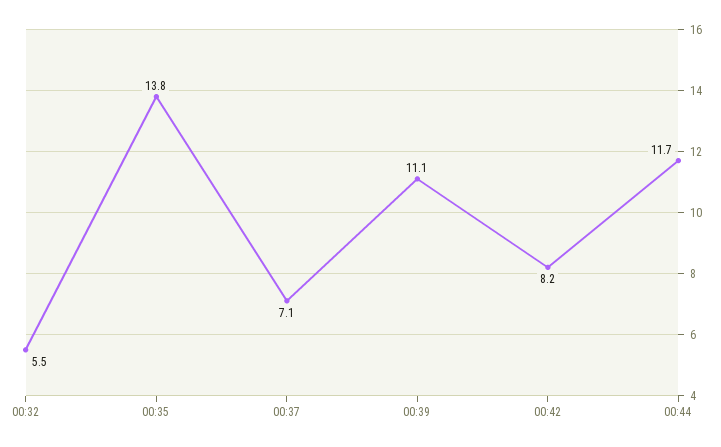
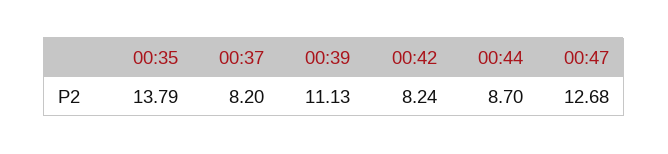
00:32: 5.5 -> none
00:37: 7.1 -> 8.2
00:44: 11.7 -> 8.7
00:47: none -> 12.68

